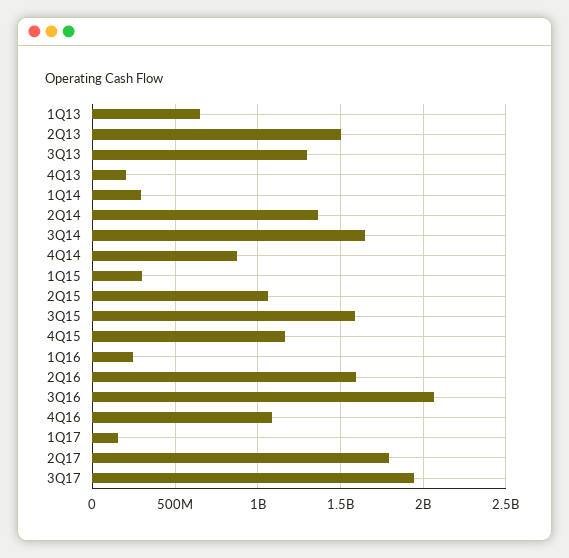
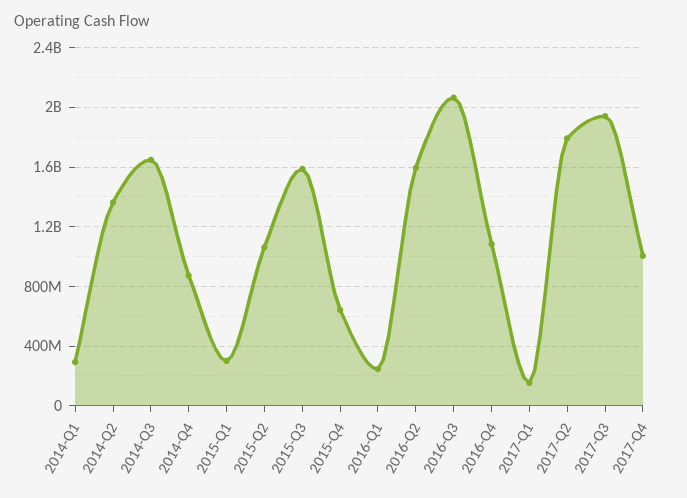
1Q13: 650000000 -> none
2Q13: 1500000000 -> none
3Q13: 1300000000 -> none
4Q13: 200000000 -> none
4Q15: 1150000000 -> 650000000
2017-Q4: none -> 1000000000

